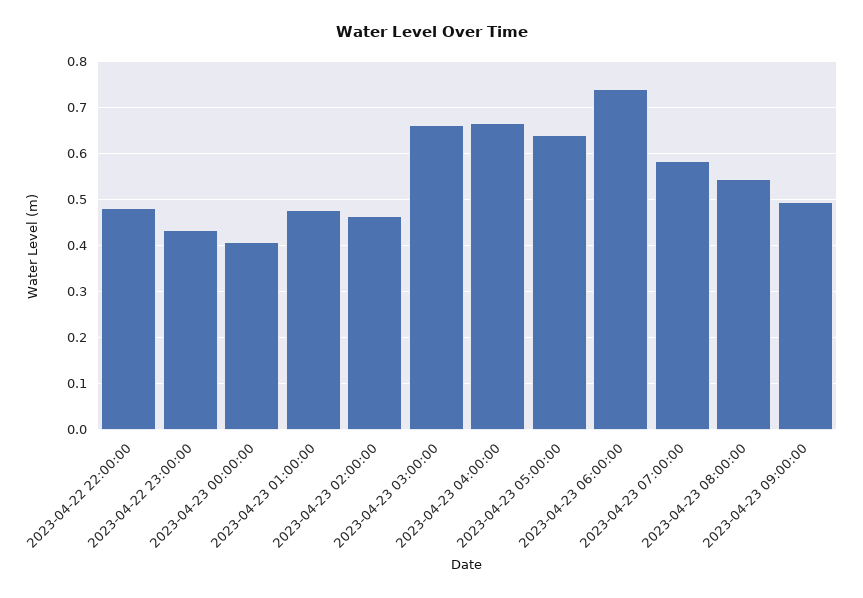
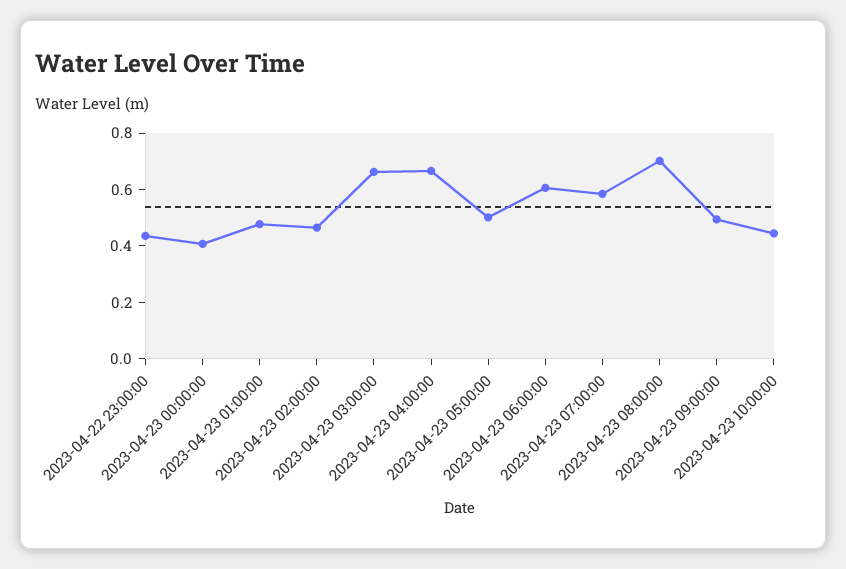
2023-04-22 22:00:00: 0.48 -> none
2023-04-23 05:00:00: 0.64 -> 0.5
2023-04-23 06:00:00: 0.74 -> 0.6
2023-04-23 08:00:00: 0.54 -> 0.7
2023-04-23 10:00:00: none -> 0.45

